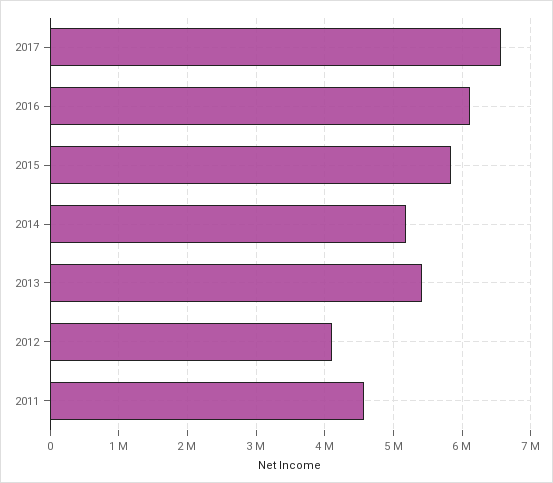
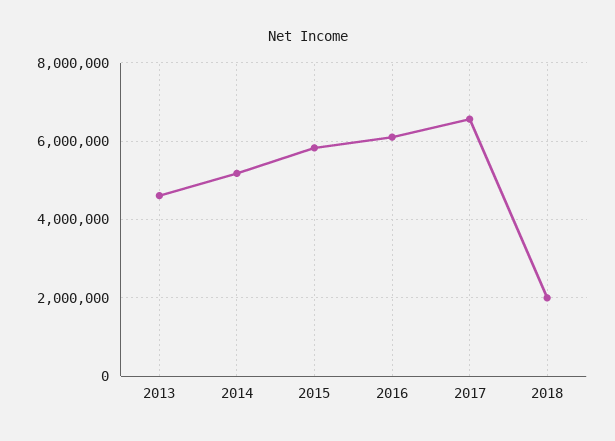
2013: 5400000 -> 4600000
2012: 4100000 -> none
2011: 4600000 -> none
2018: none -> 2000000

